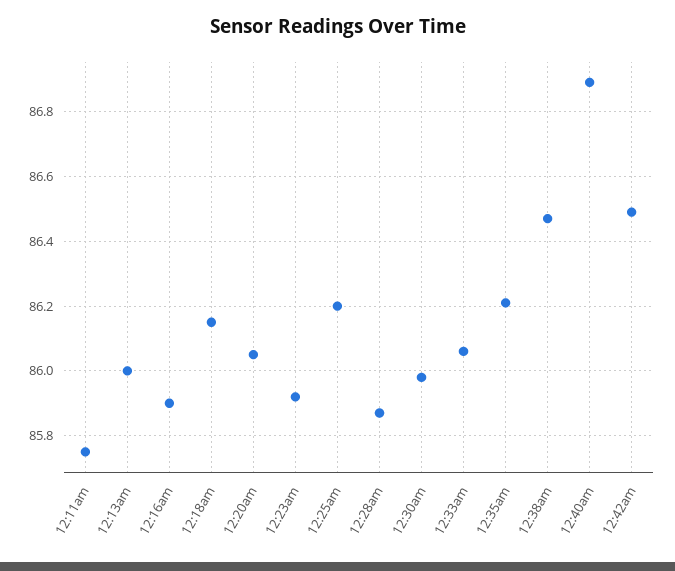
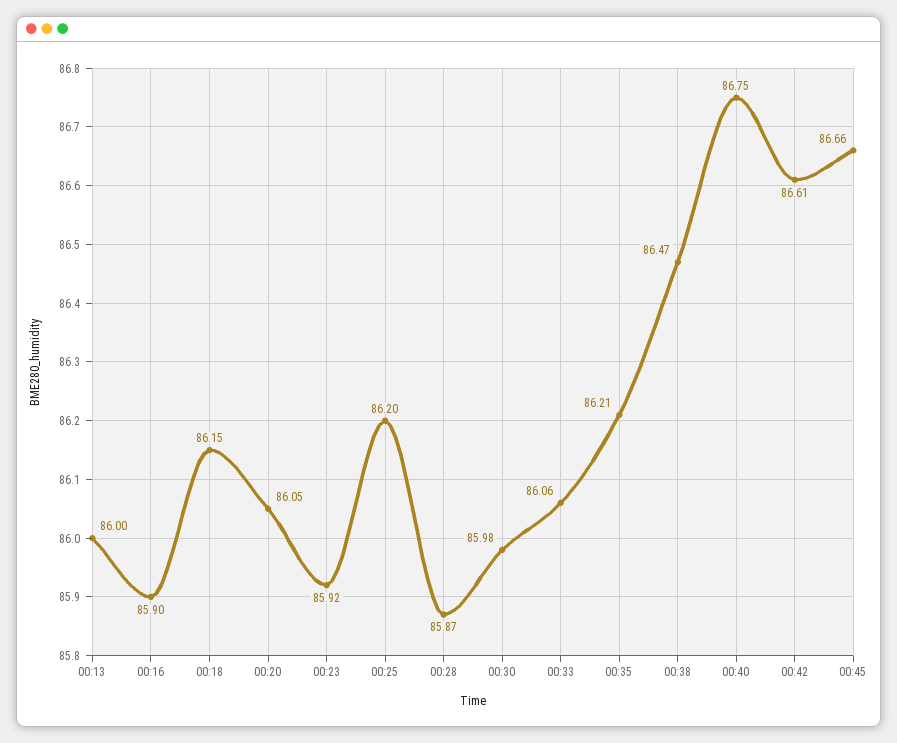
12:11am: 85.75 -> none
12:40am: 86.9 -> 86.75
12:42am: 86.5 -> 86.61
00:45: none -> 86.66

